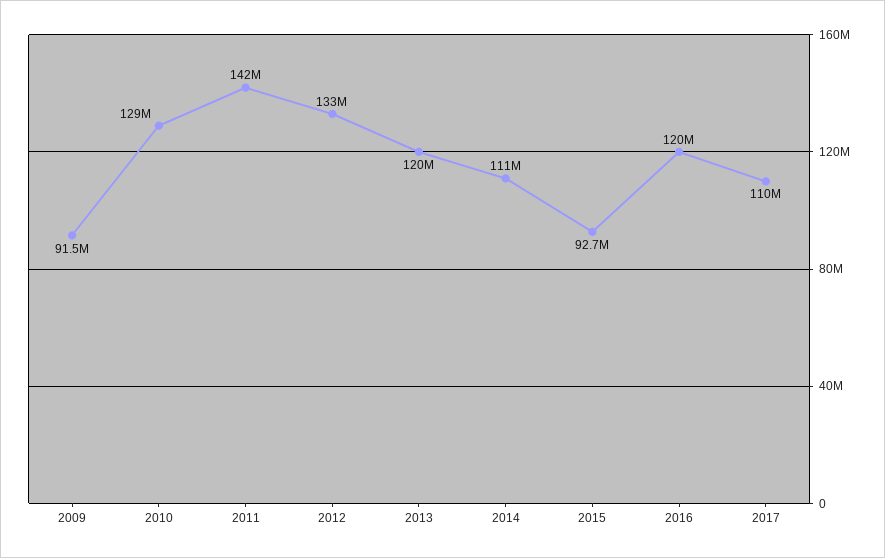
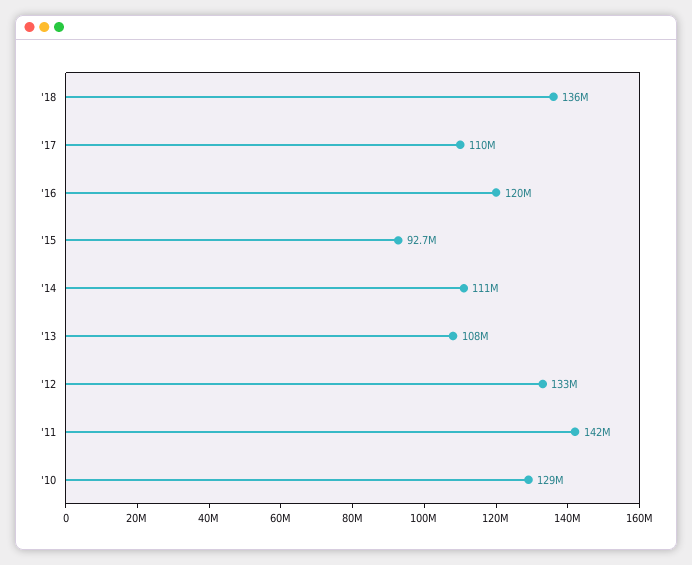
2009: 91500000 -> none
2013: 120000000 -> 108000000
'18: none -> 136000000

